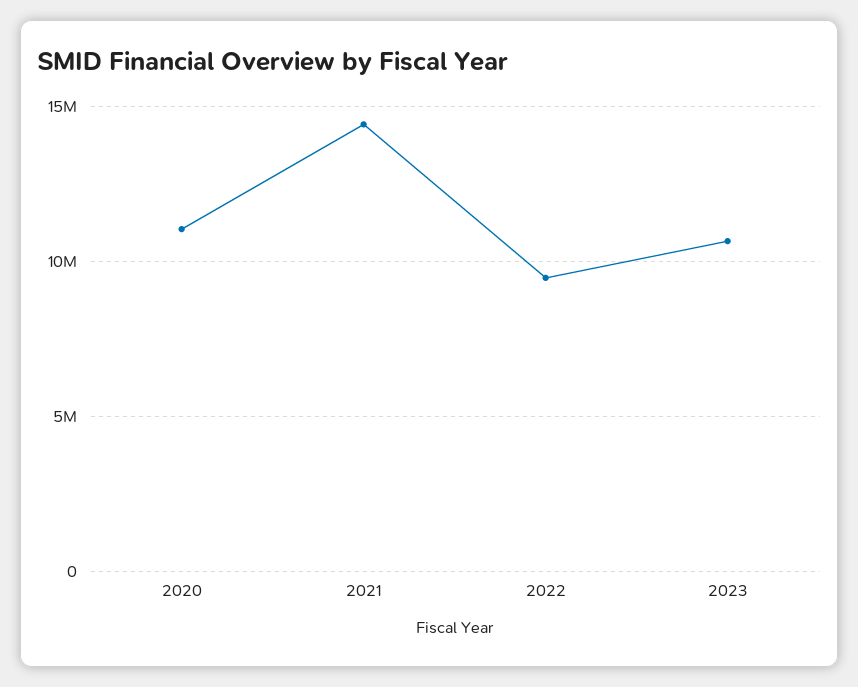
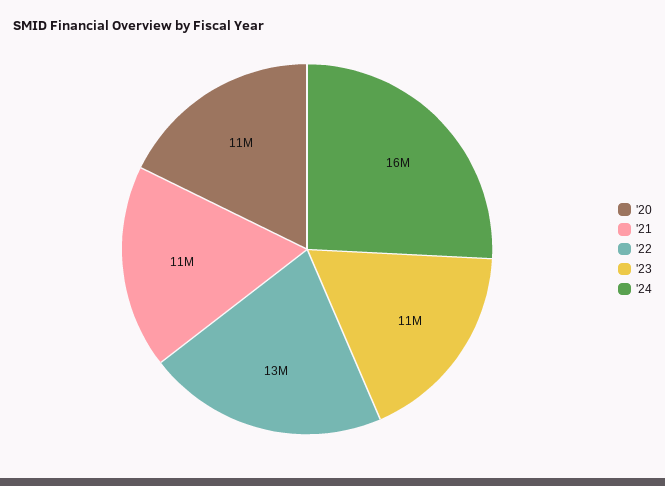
2021: 14500000 -> 11000000
2022: 9500000 -> 13000000
'24: none -> 16000000

